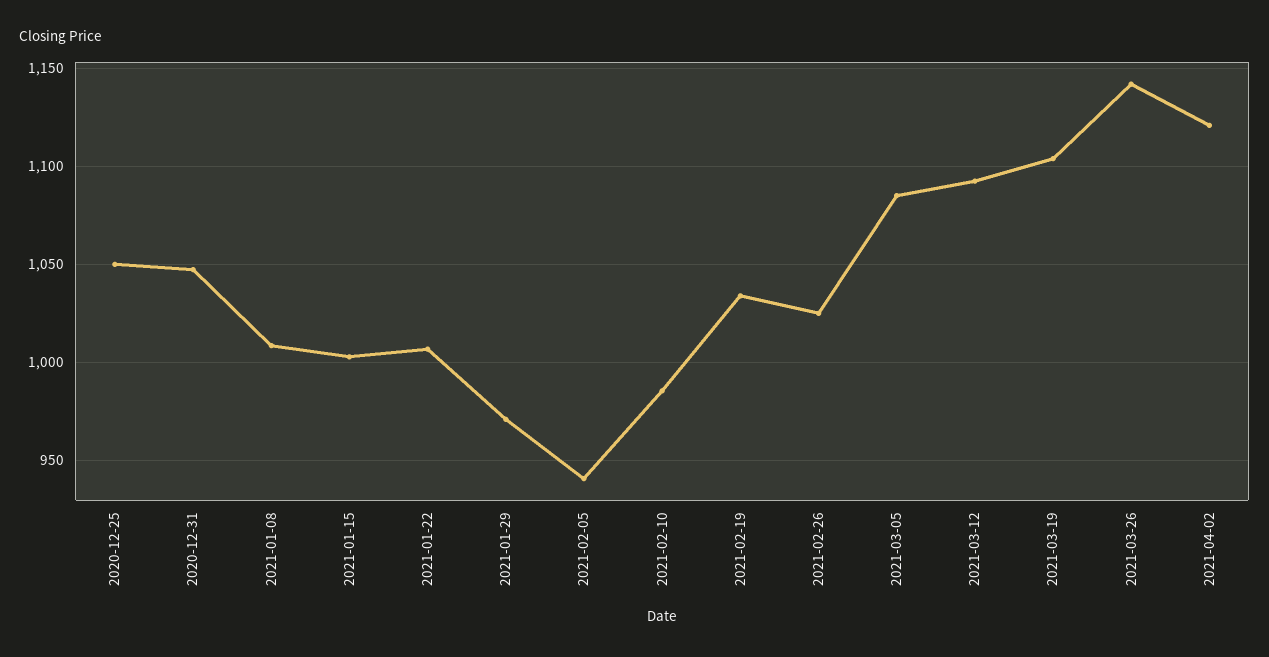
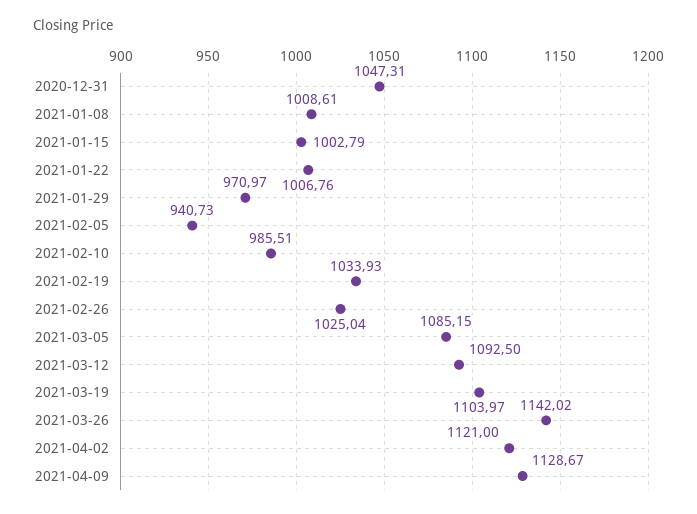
2020-12-25: 1050 -> none
2021-04-09: none -> 1128.67

